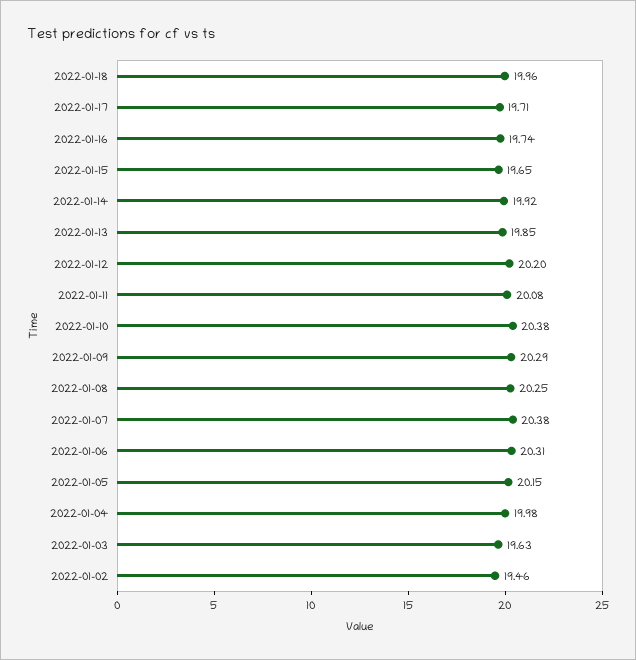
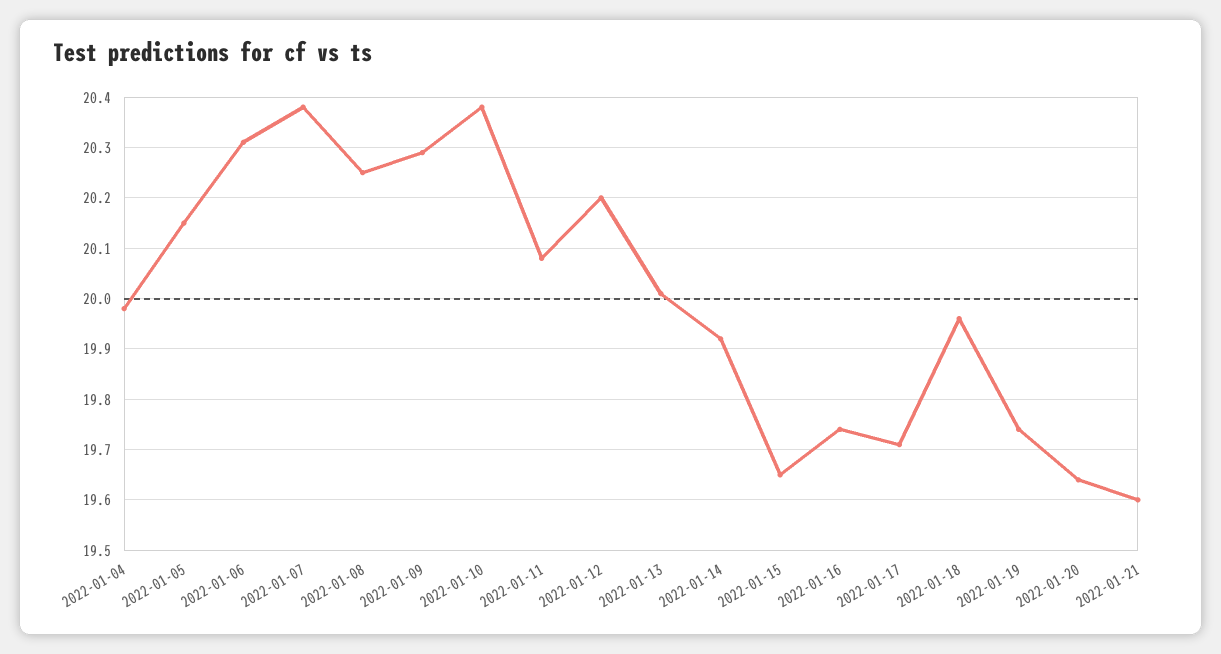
2022-01-13: 19.85 -> 20
2022-01-03: 19.63 -> none
2022-01-02: 19.46 -> none
2022-01-19: none -> 19.75
2022-01-20: none -> 19.65
2022-01-21: none -> 19.6

